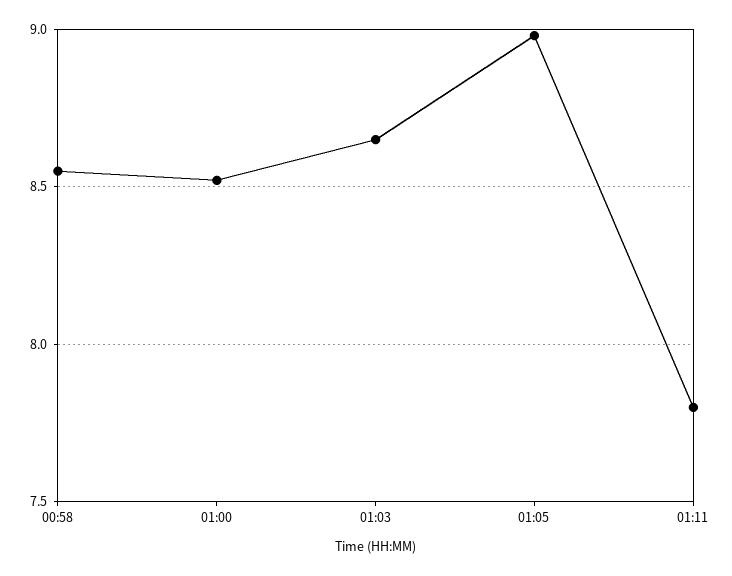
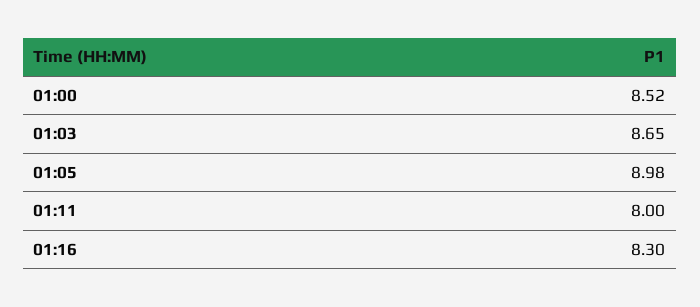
00:58: 8.55 -> none
01:11: 7.8 -> 8
01:16: none -> 8.3

